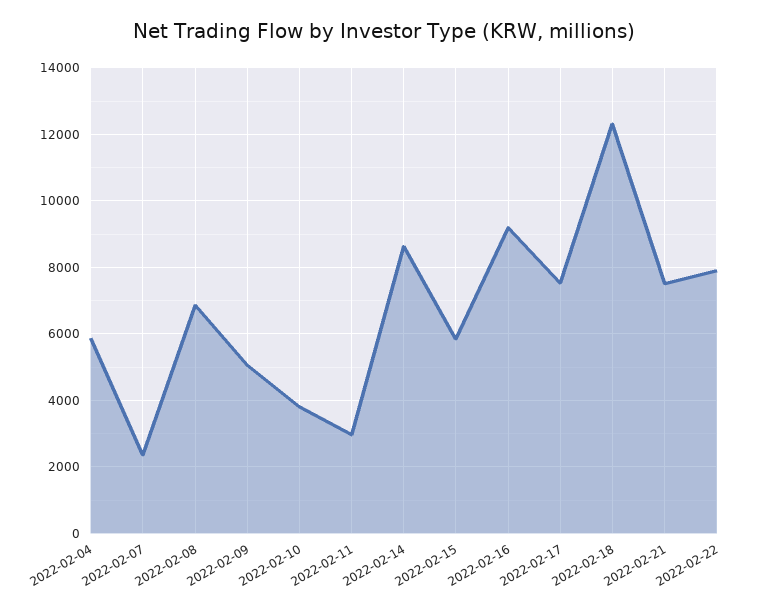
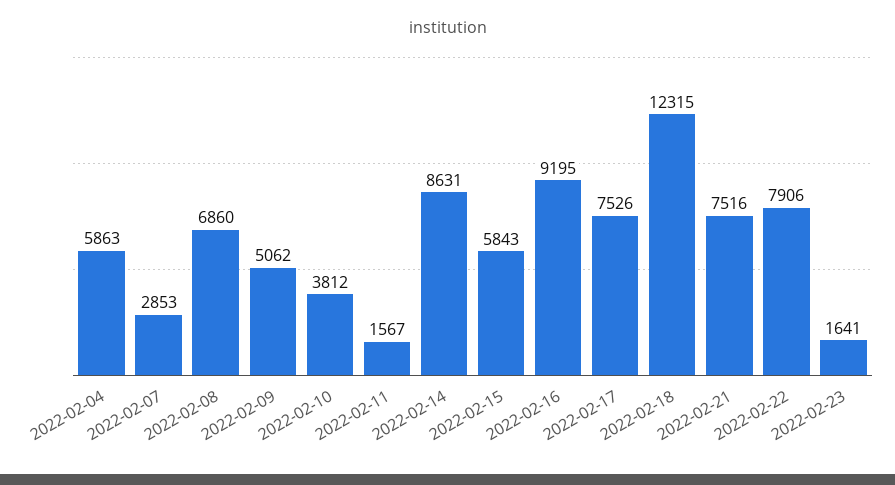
2022-02-07: 2400 -> 2853
2022-02-11: 3000 -> 1567
2022-02-23: none -> 1641

